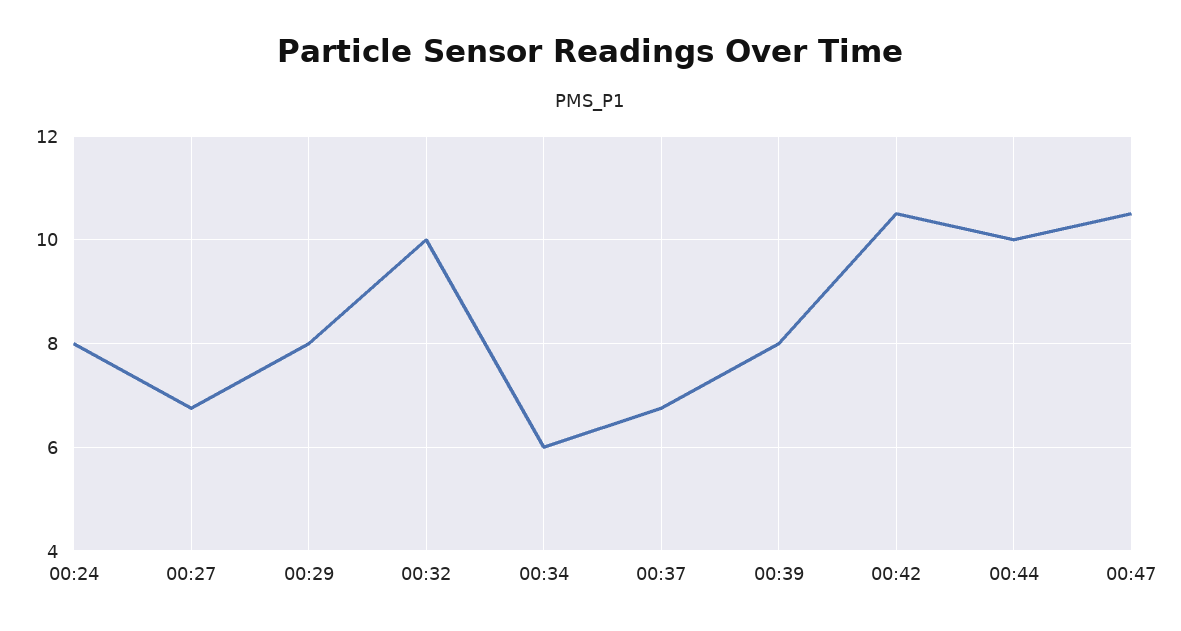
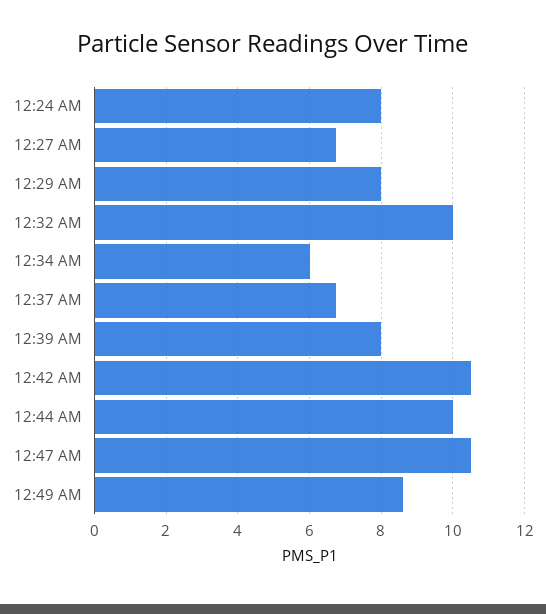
12:49 AM: none -> 8.6

